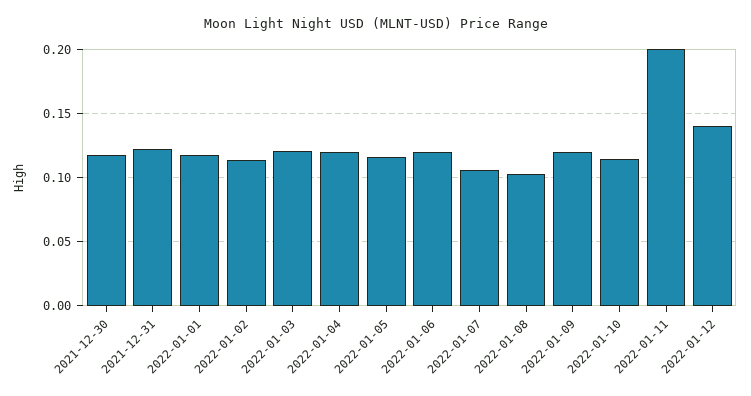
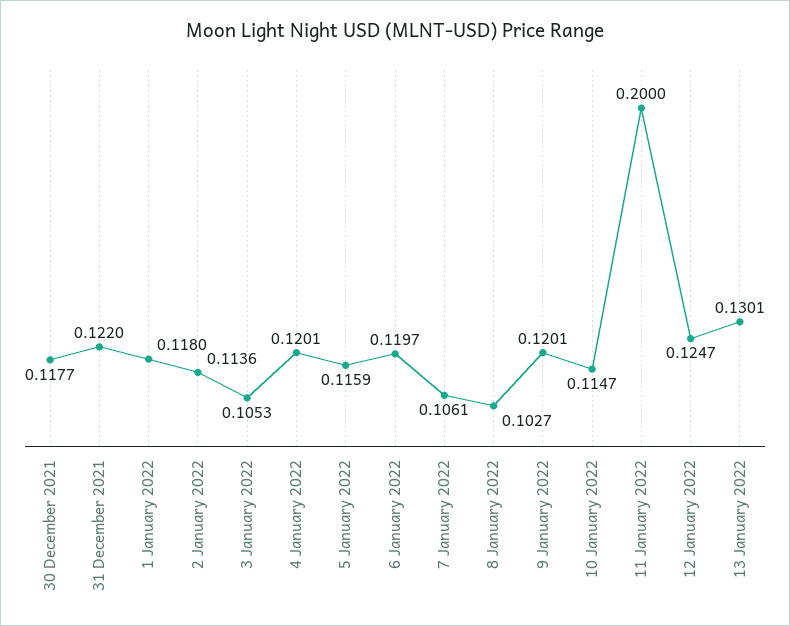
2022-01-03: 0.12 -> 0.1053
2022-01-12: 0.14 -> 0.1247
13 January 2022: none -> 0.1301

